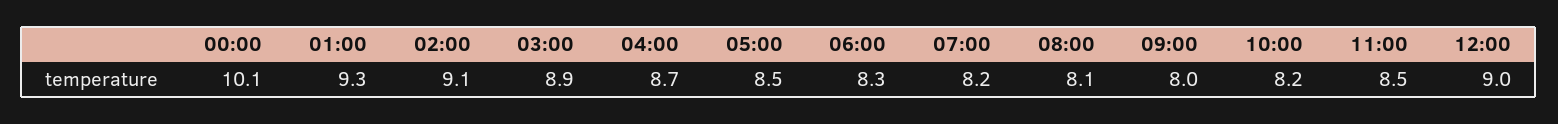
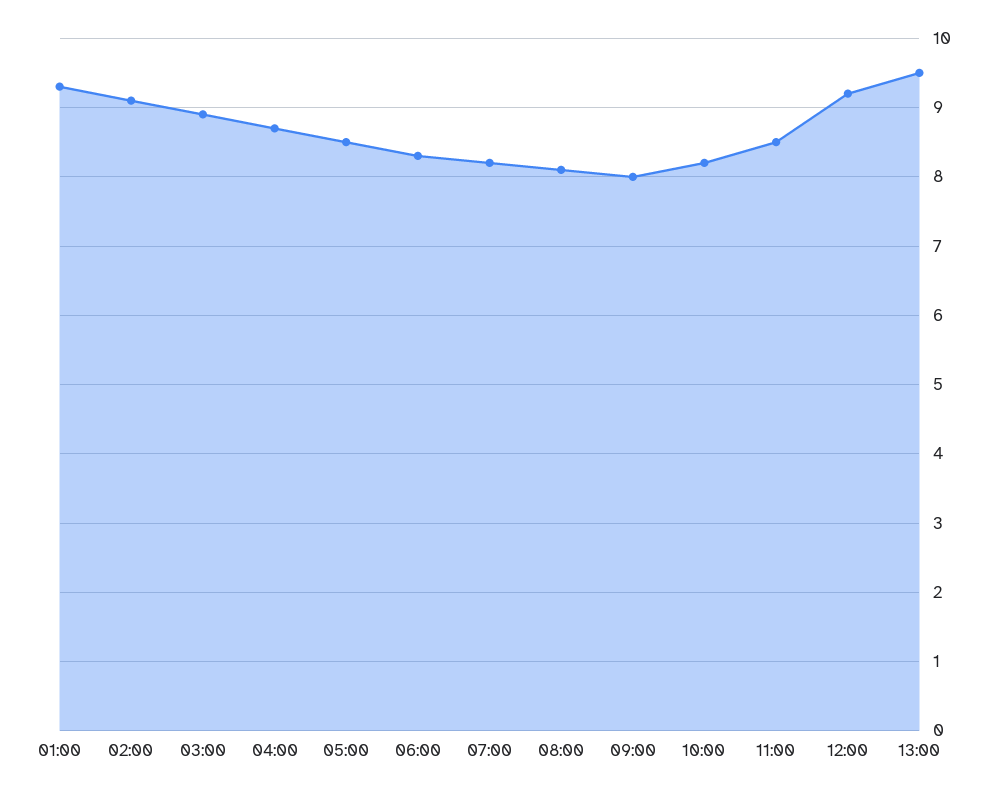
00:00: 10.1 -> none
12:00: 9 -> 9.2
13:00: none -> 9.5

